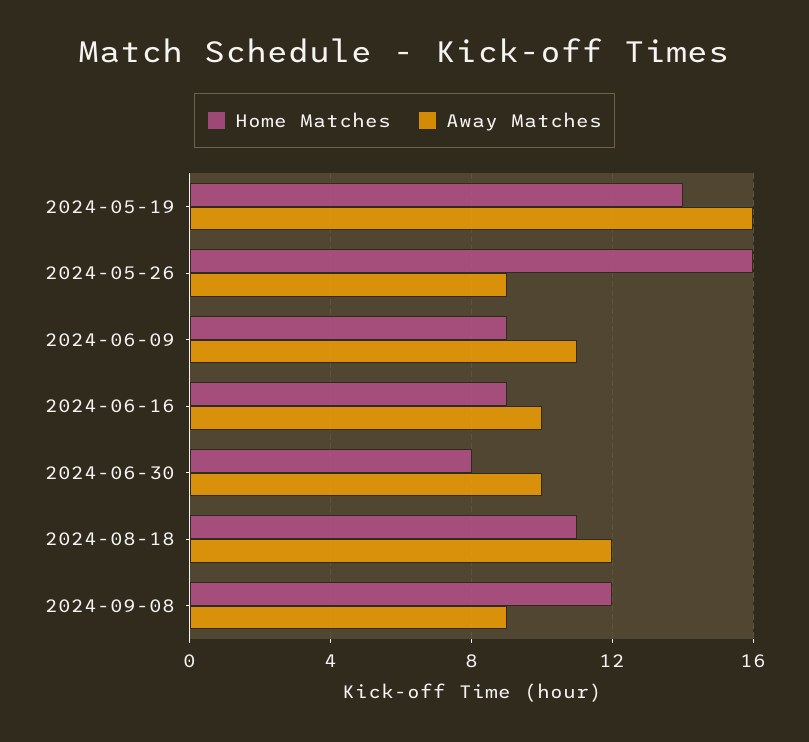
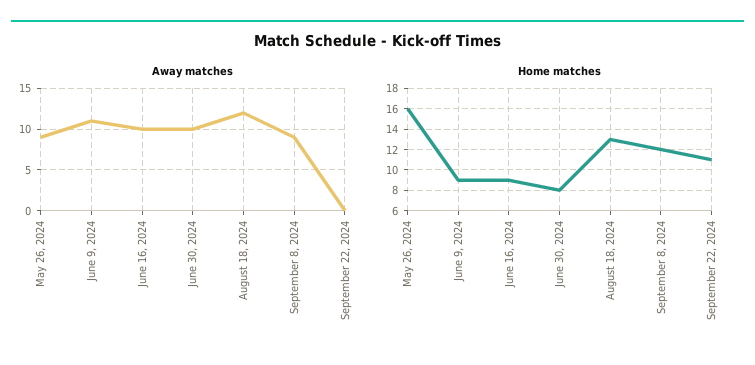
Home Matches, 2024-05-19: 14 -> none
Away Matches, 2024-05-19: 16 -> none
Home Matches, 2024-08-18: 11 -> 13
Away Matches, September 22, 2024: none -> 0
Home Matches, September 22, 2024: none -> 11

